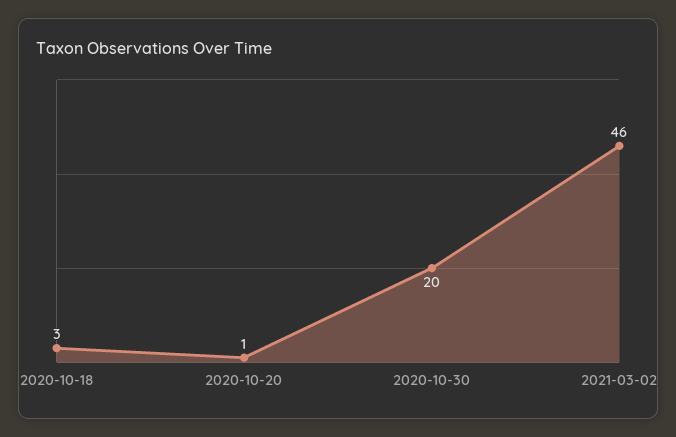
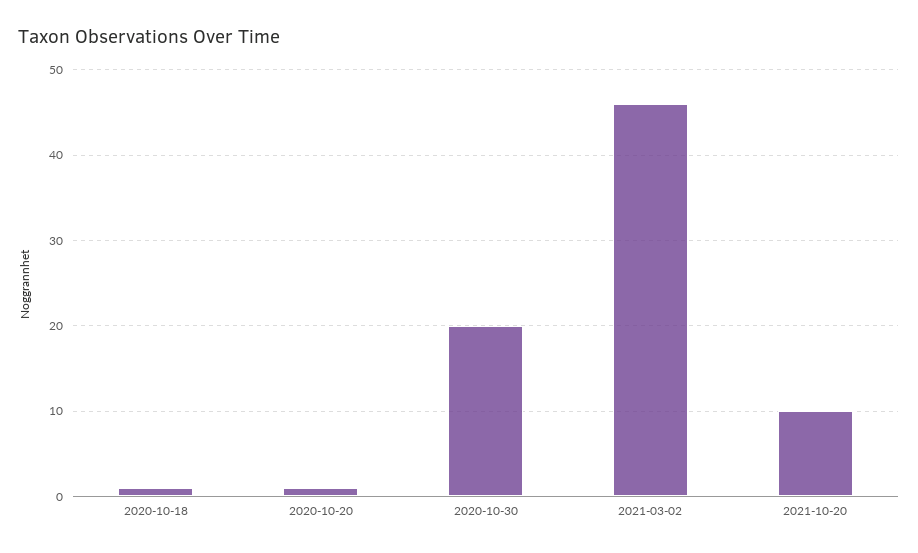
2020-10-18: 3 -> 1
2021-10-20: none -> 10

